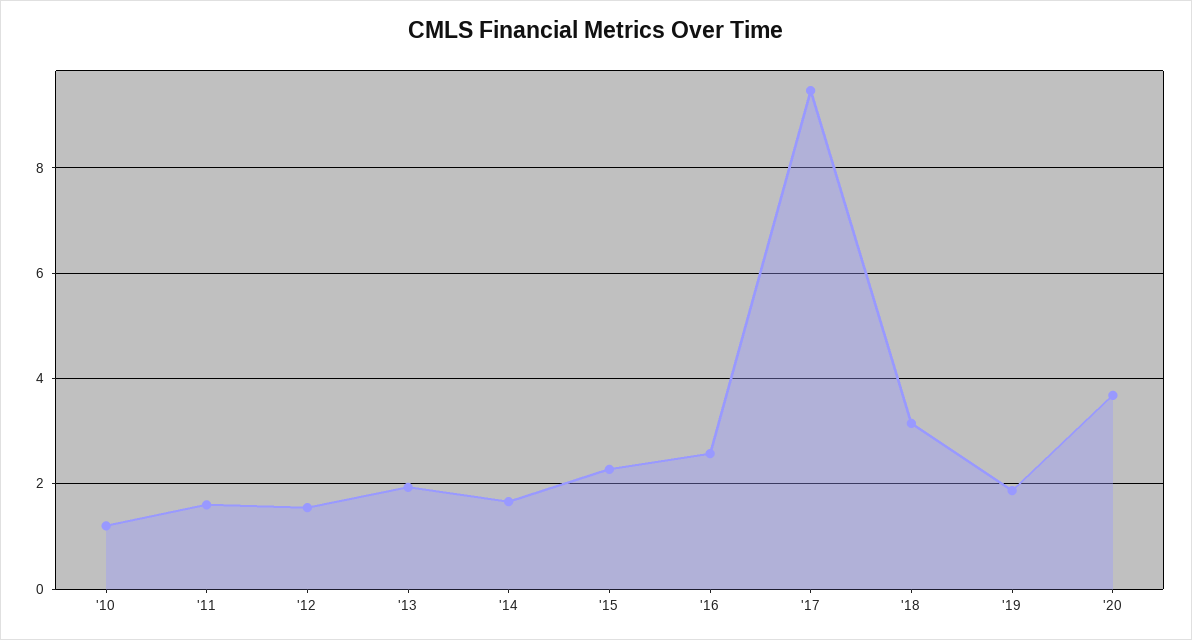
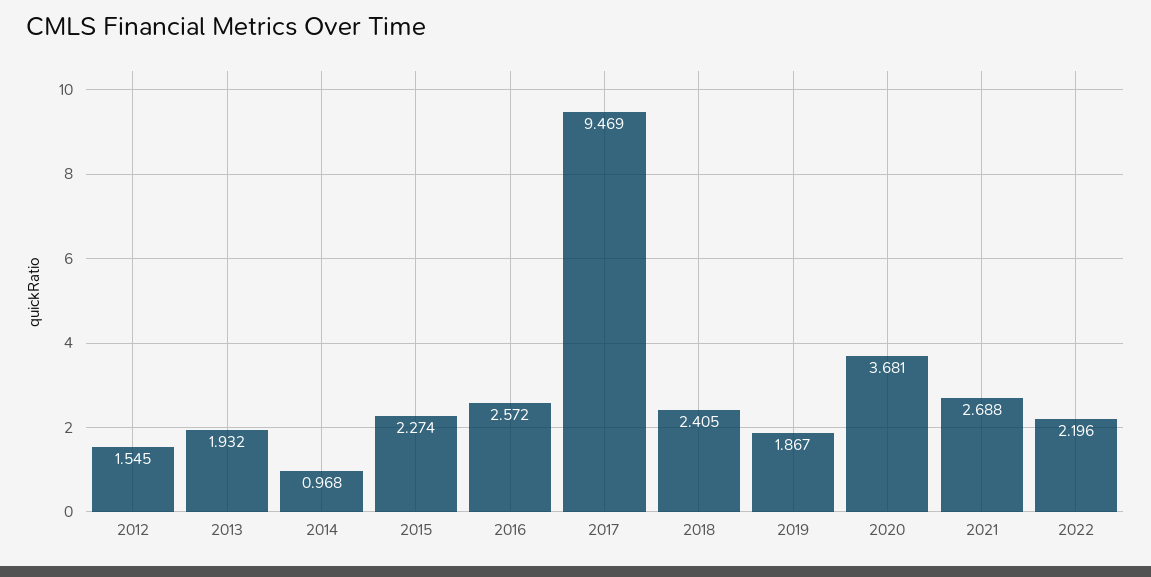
'10: 1.2 -> none
'11: 1.6 -> none
'14: 1.6 -> 0.968
'18: 3.2 -> 2.405
2021: none -> 2.688
2022: none -> 2.196

